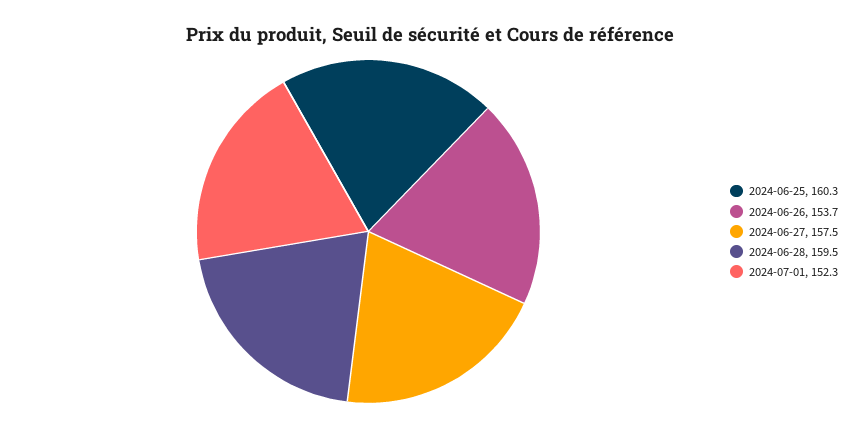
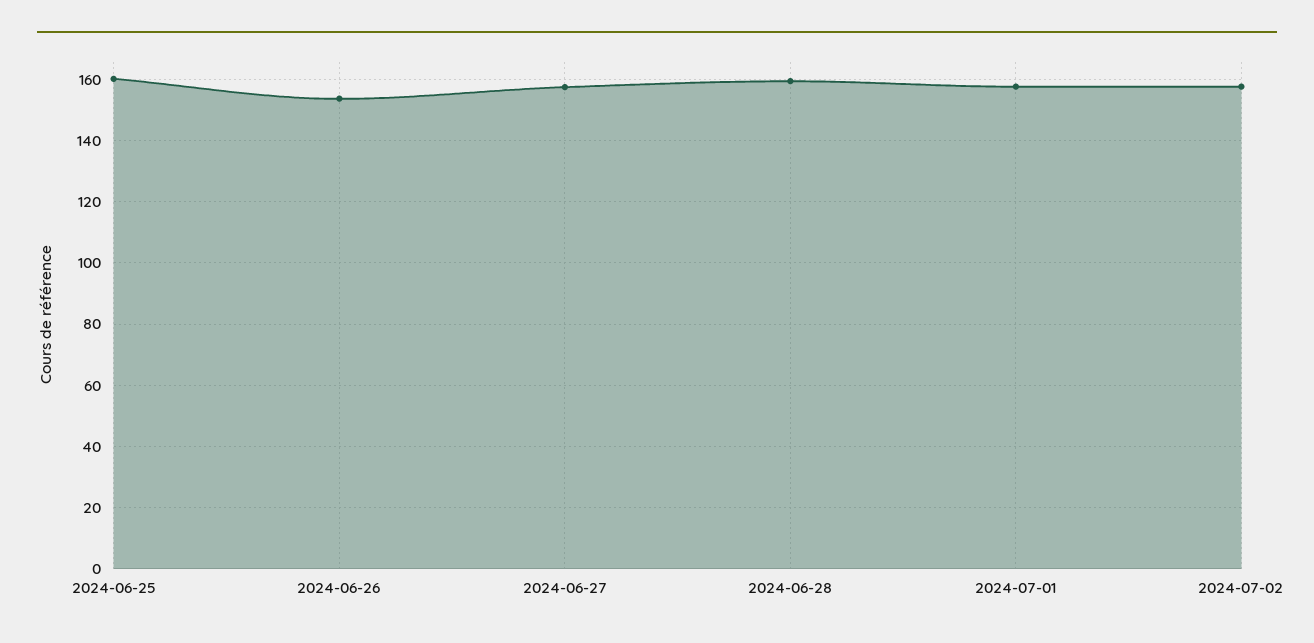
2024-07-01: 152.3 -> 158
2024-07-02: none -> 158

